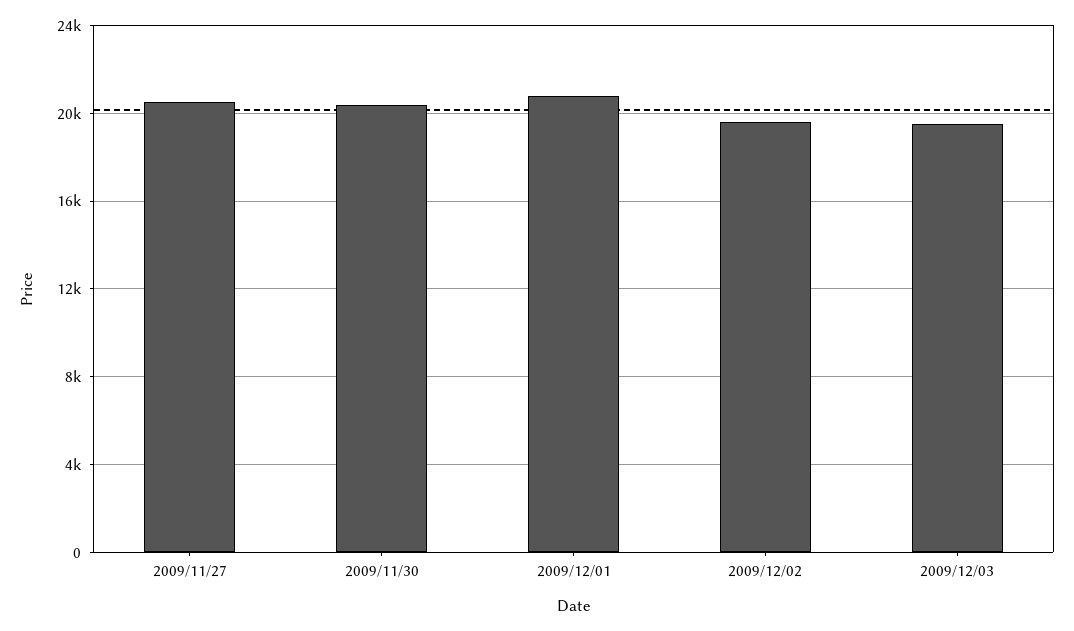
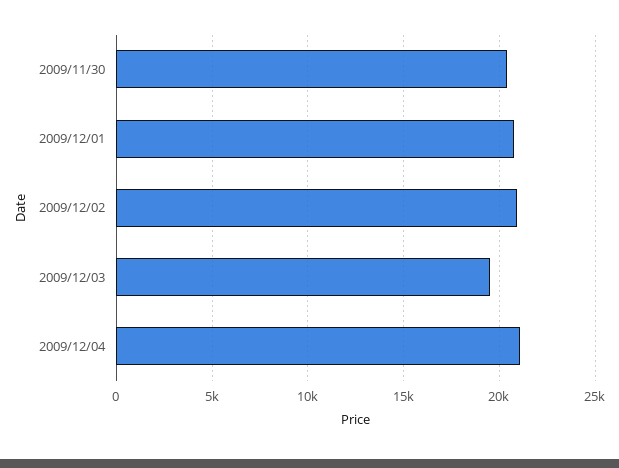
2009/11/27: 20500 -> none
2009/12/02: 19500 -> 21000
2009/12/04: none -> 21000

